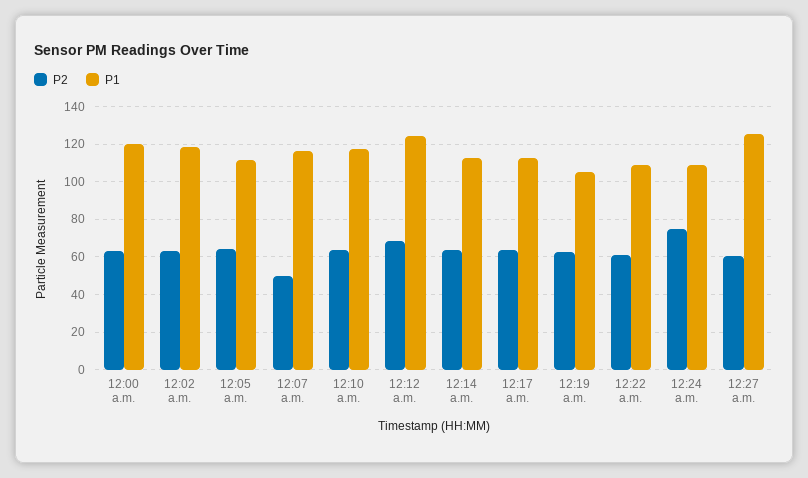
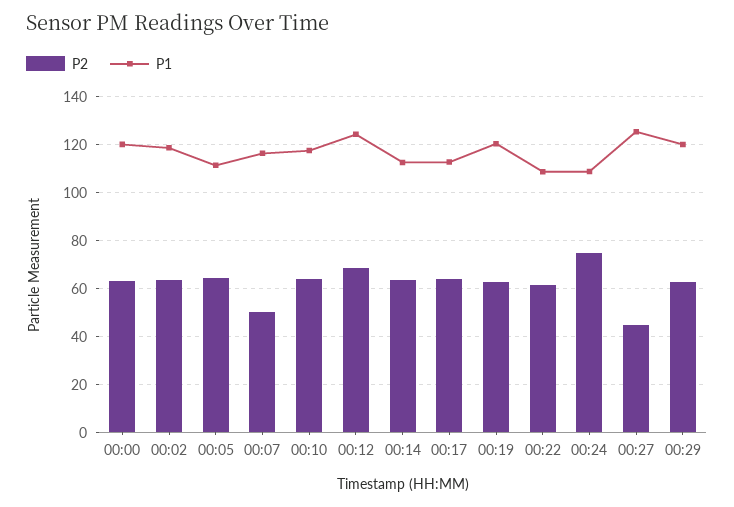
P1, 12:19 a.m.: 105 -> 120
P2, 12:27 a.m.: 60 -> 45
P2, 00:29: none -> 62.5
P1, 00:29: none -> 120

